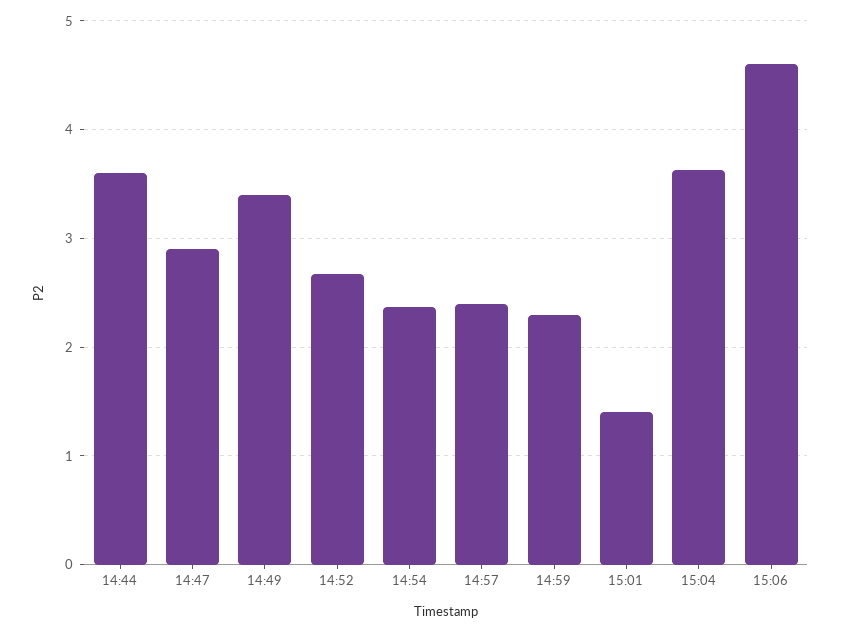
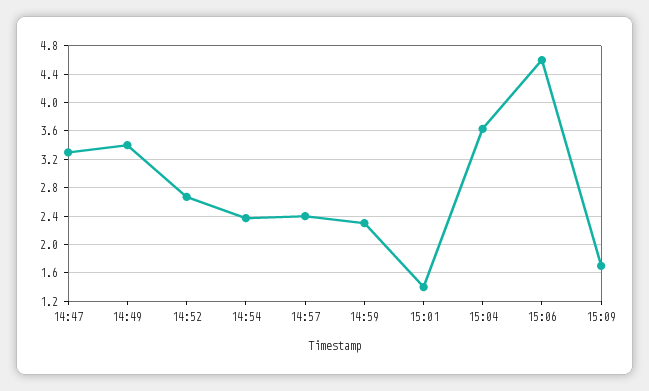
14:44: 3.6 -> none
14:47: 2.9 -> 3.3
15:09: none -> 1.7

